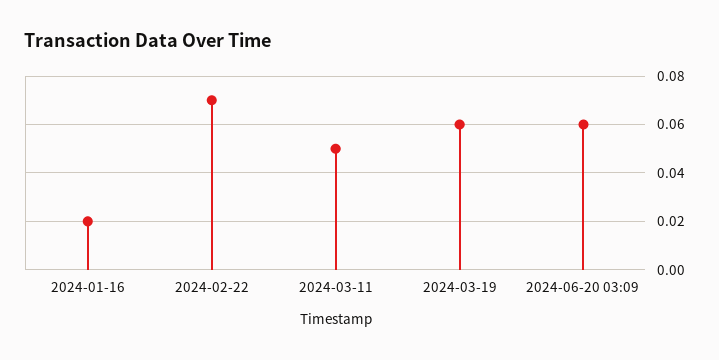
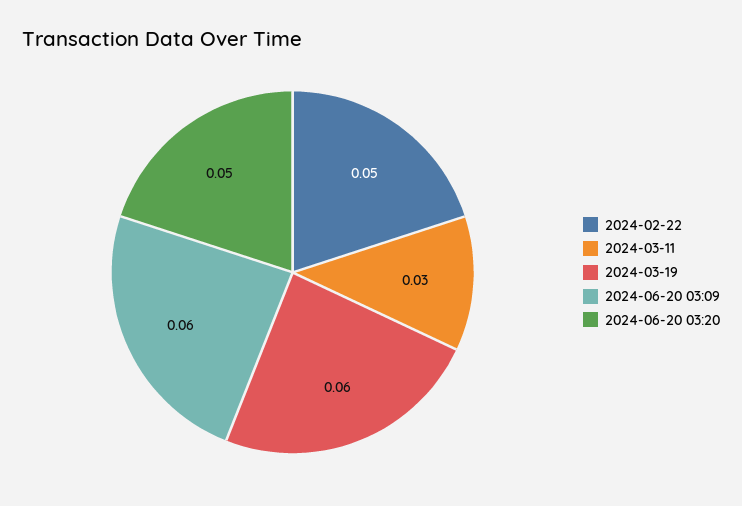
2024-01-16: 0.02 -> none
2024-02-22: 0.07 -> 0.05
2024-03-11: 0.05 -> 0.03
2024-06-20 03:20: none -> 0.05

